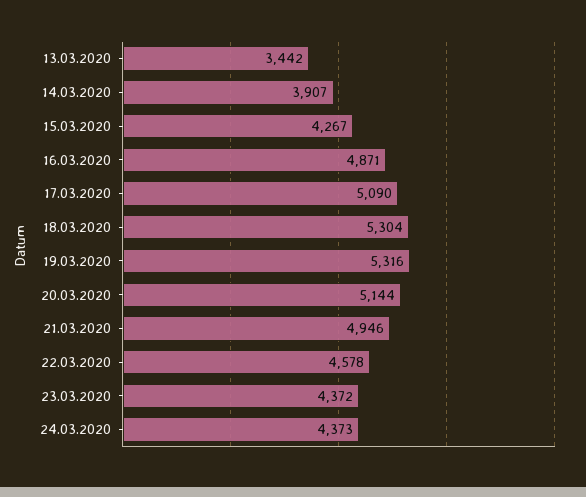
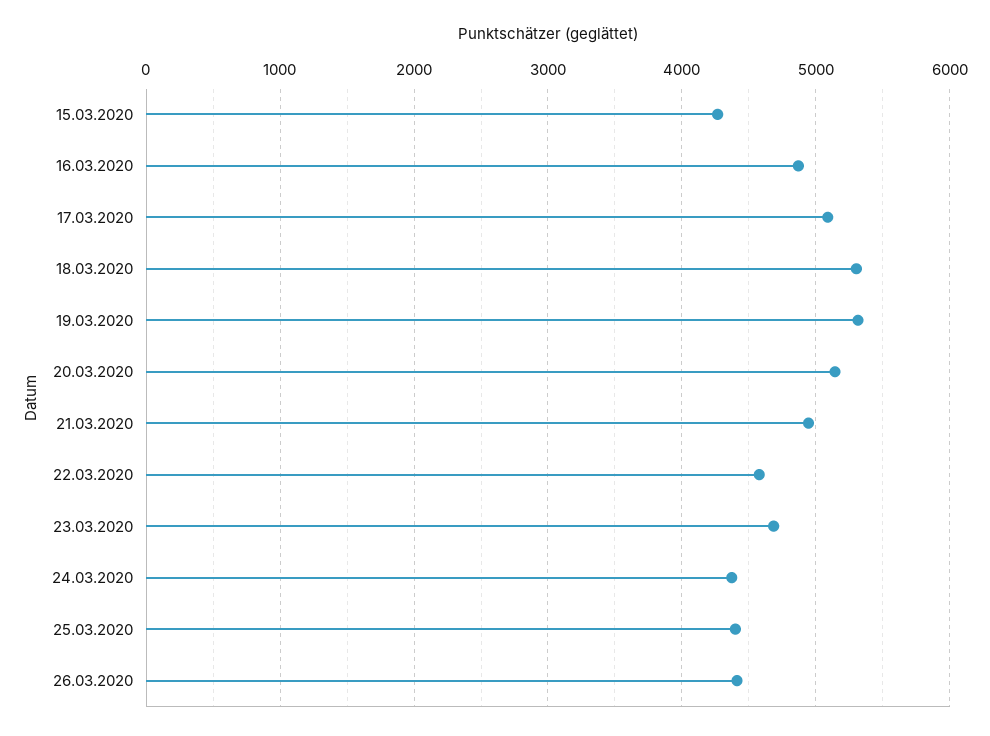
13.03.2020: 3442 -> none
14.03.2020: 3907 -> none
23.03.2020: 4372 -> 4700
25.03.2020: none -> 4400
26.03.2020: none -> 4400

